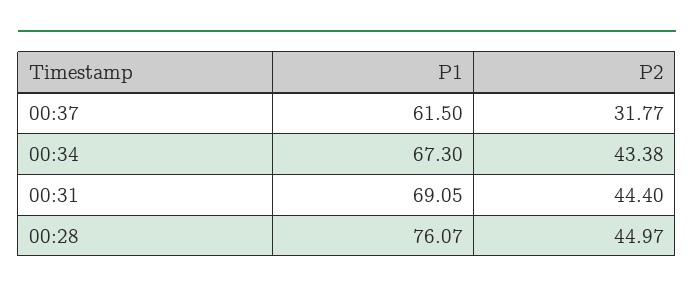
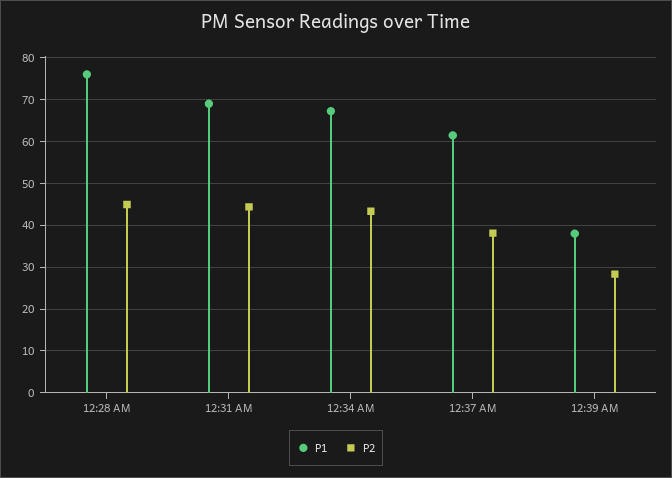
P2, 00:37: 31.77 -> 38
P1, 12:39 AM: none -> 38
P2, 12:39 AM: none -> 28

